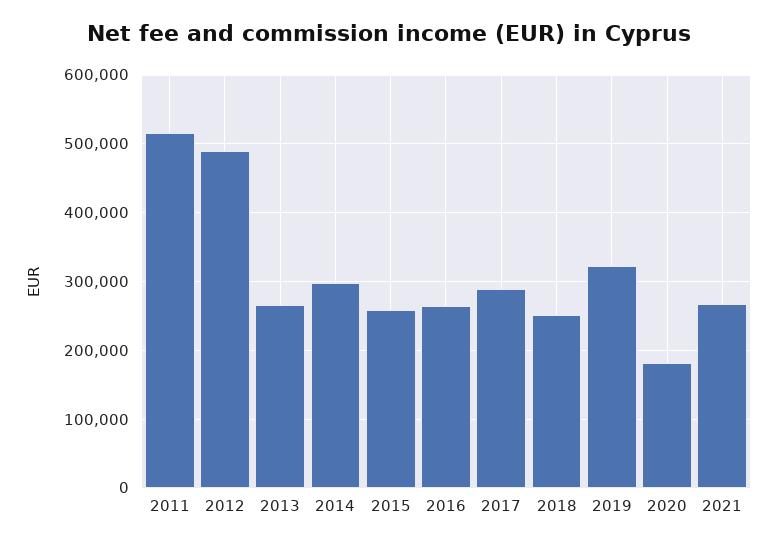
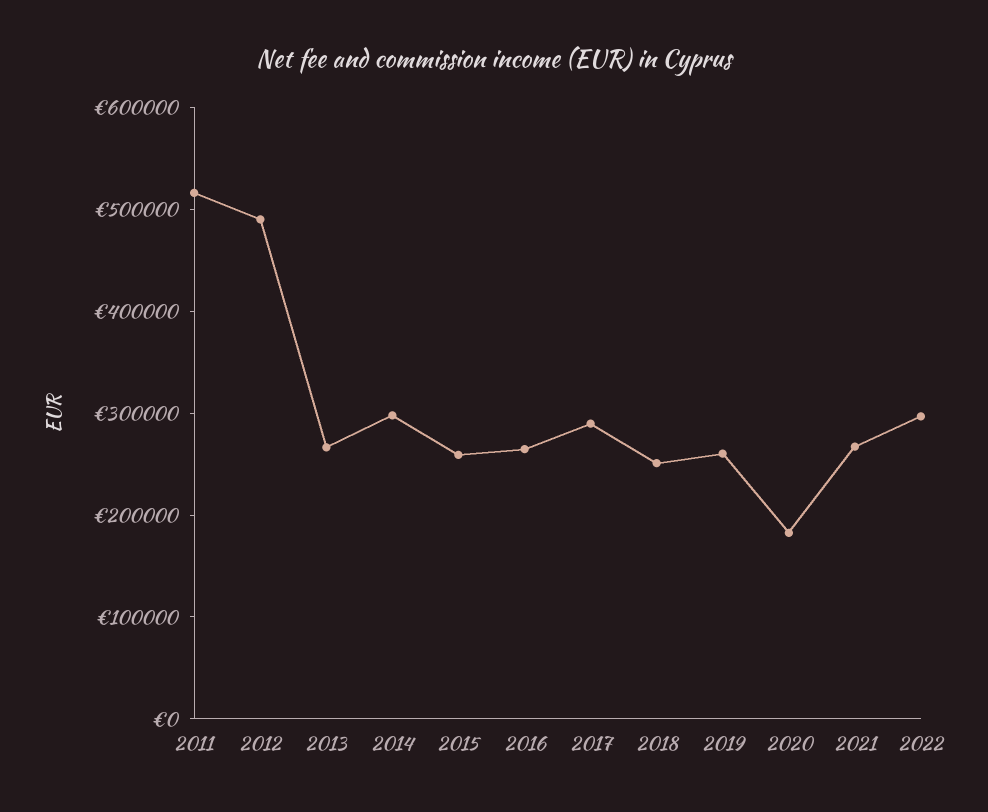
2019: 320000 -> 260000
2022: none -> 300000

